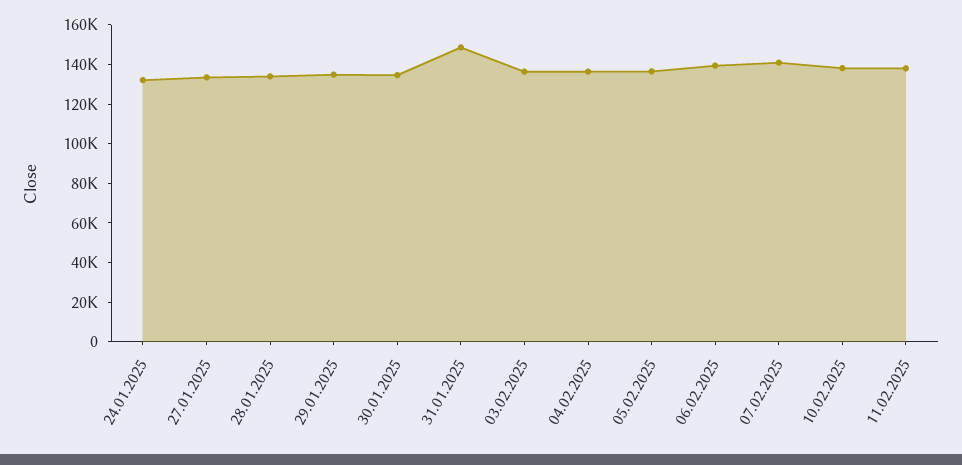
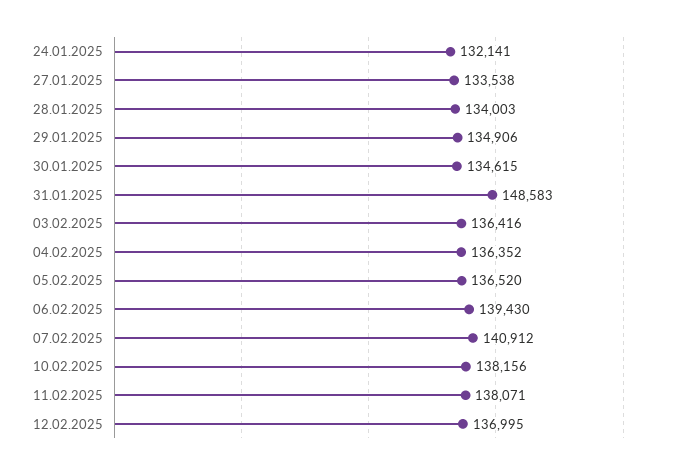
12.02.2025: none -> 136995

